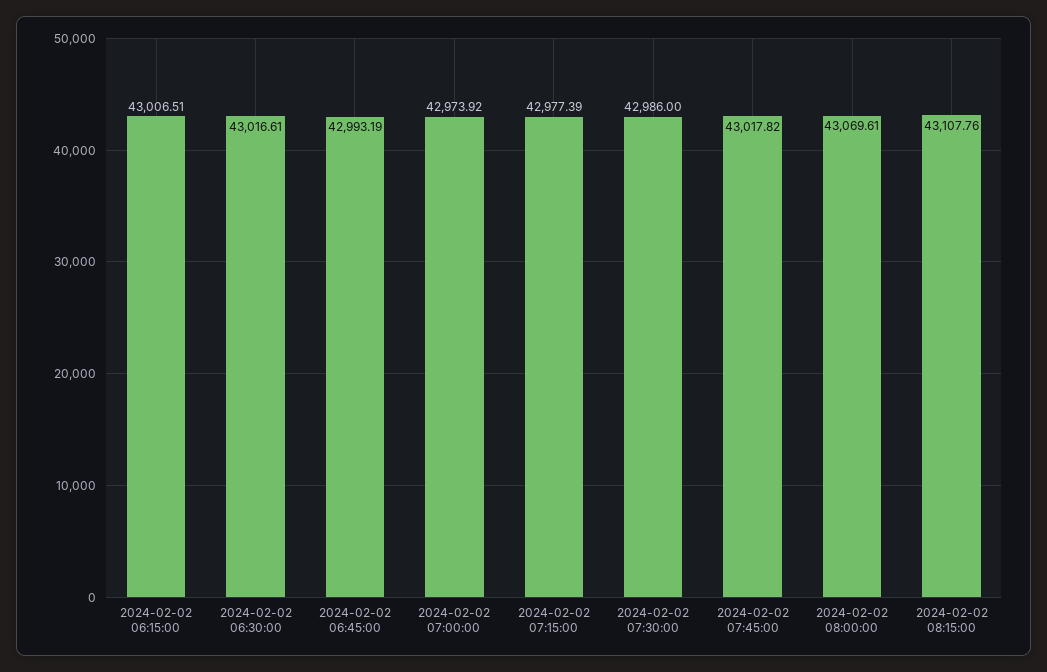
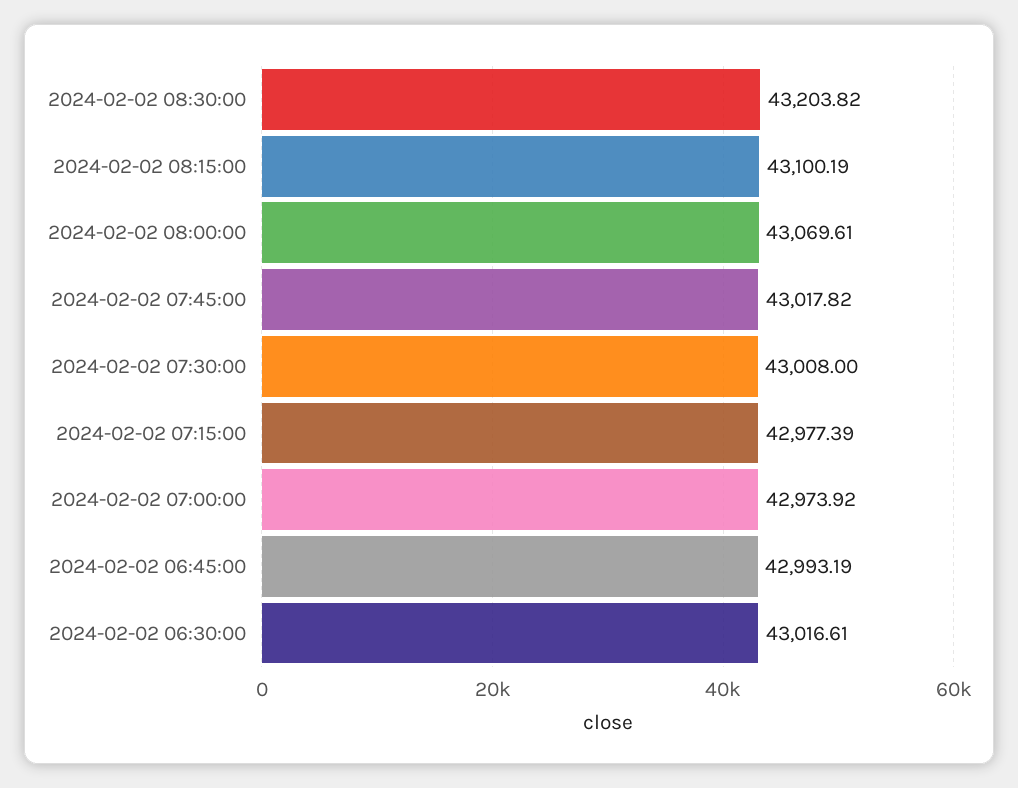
2024-02-02 06:15:00: 43006.51 -> none
2024-02-02 07:30:00: 42986 -> 43008
2024-02-02 08:15:00: 43107.76 -> 43100.19
2024-02-02 08:30:00: none -> 43203.82

